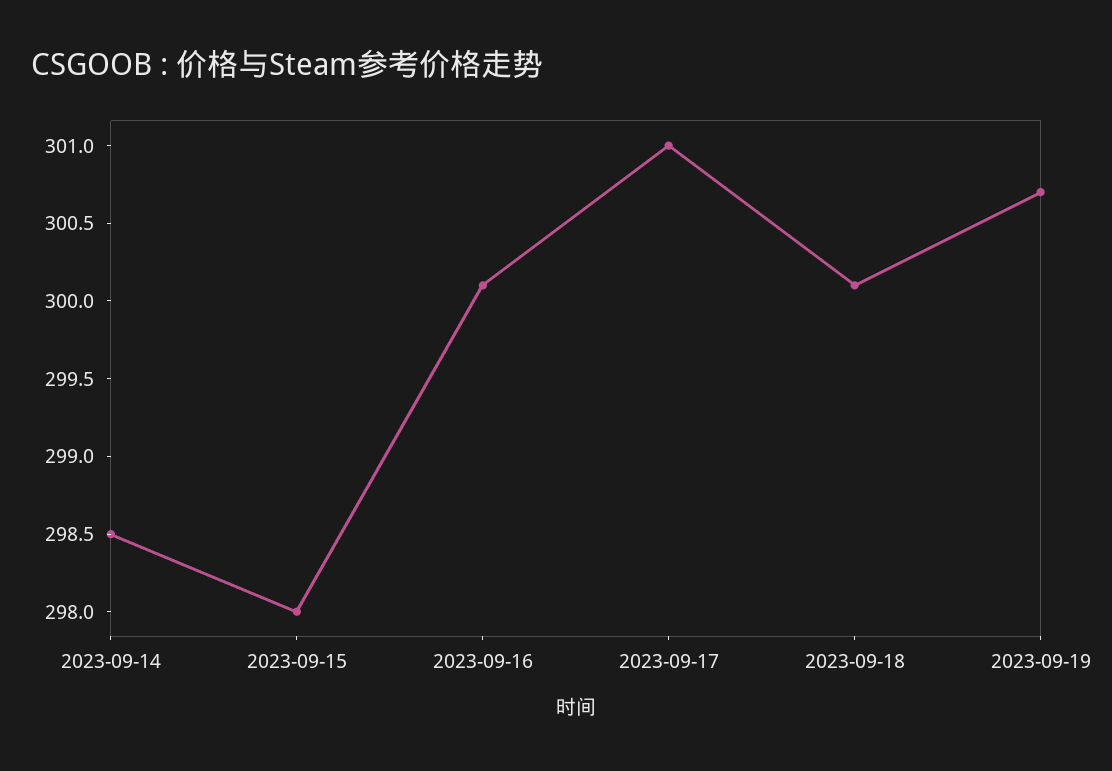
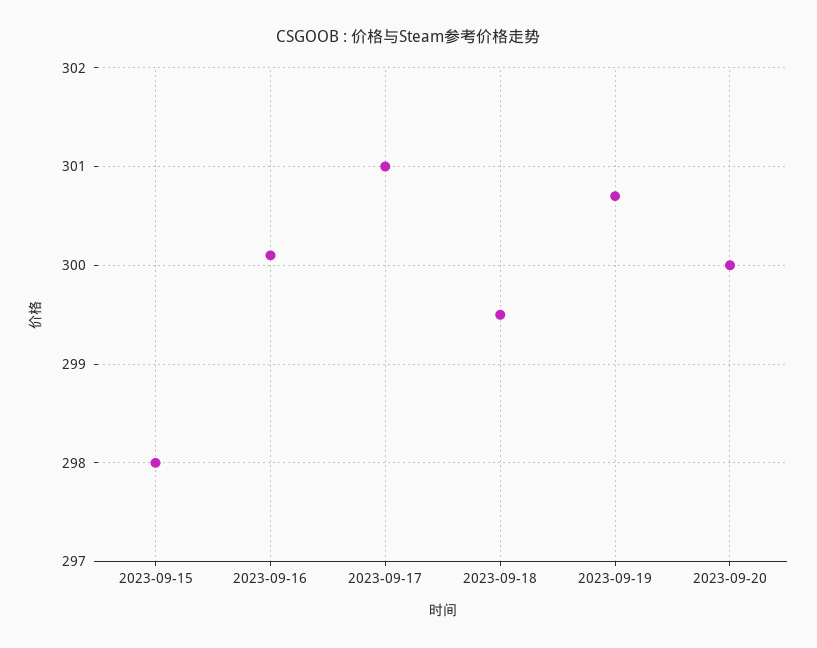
2023-09-14: 298.5 -> none
2023-09-18: 300.1 -> 299.5
2023-09-20: none -> 300

